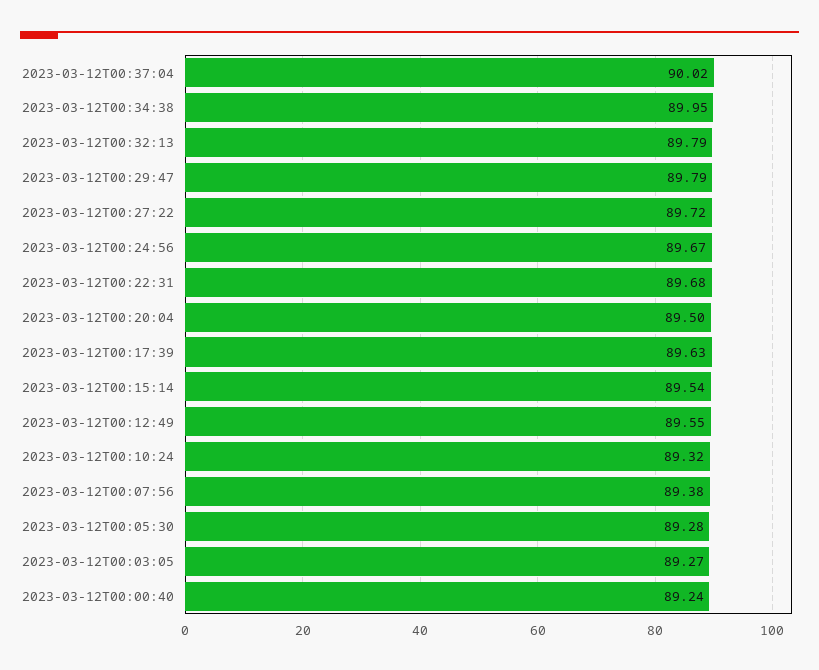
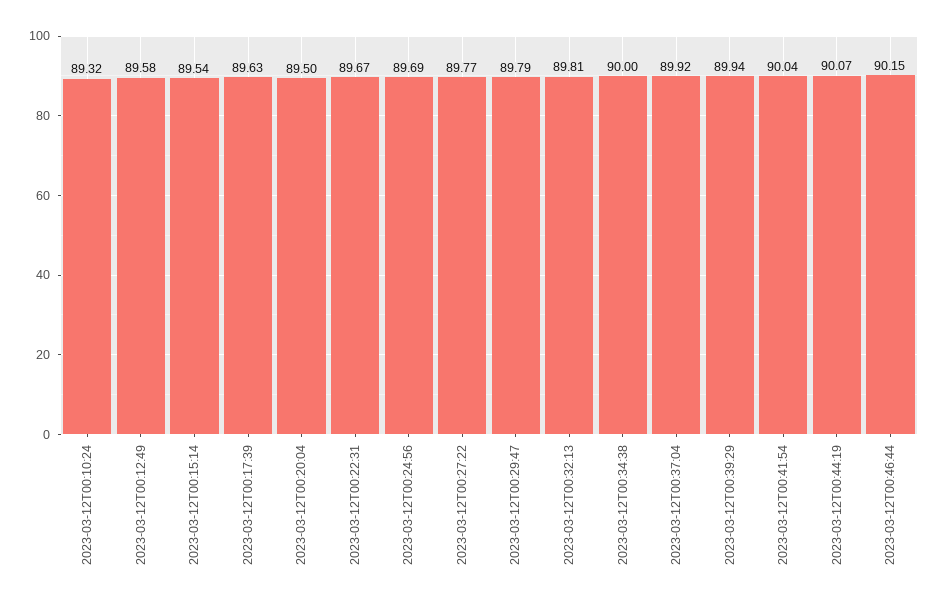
2023-03-12T00:37:04: 90.02 -> 89.92
2023-03-12T00:34:38: 89.95 -> 90
2023-03-12T00:32:13: 89.79 -> 89.81
2023-03-12T00:27:22: 89.72 -> 89.77
2023-03-12T00:24:56: 89.67 -> 89.69
2023-03-12T00:22:31: 89.68 -> 89.67
2023-03-12T00:12:49: 89.55 -> 89.58
2023-03-12T00:07:56: 89.38 -> none
2023-03-12T00:05:30: 89.28 -> none
2023-03-12T00:03:05: 89.27 -> none
2023-03-12T00:00:40: 89.24 -> none
2023-03-12T00:39:29: none -> 89.94
2023-03-12T00:41:54: none -> 90.04
2023-03-12T00:44:19: none -> 90.07
2023-03-12T00:46:44: none -> 90.15

